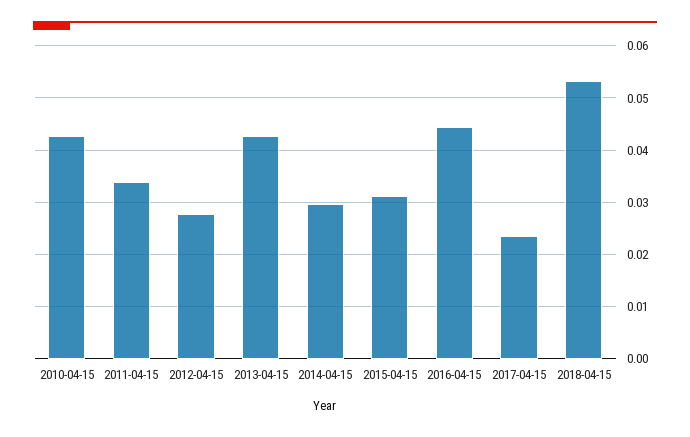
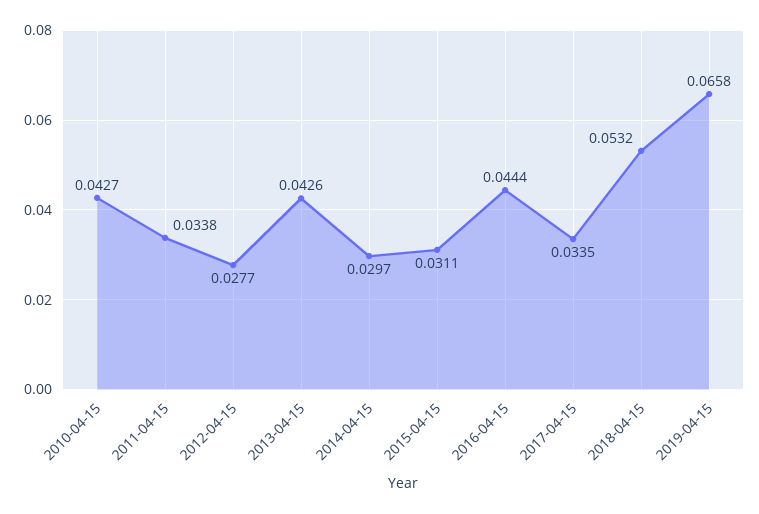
2017-04-15: 0.024 -> 0.0335
2019-04-15: none -> 0.0658

